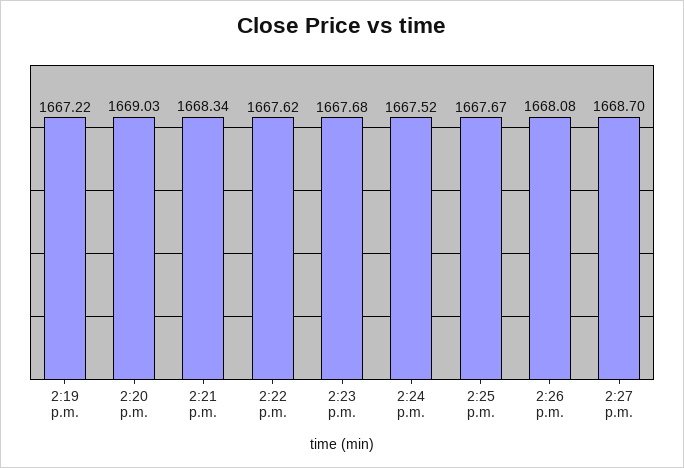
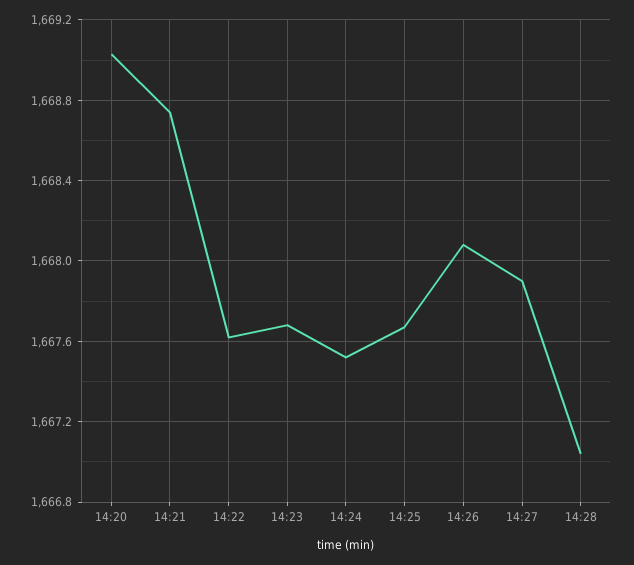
2:19 p.m.: 1667.22 -> none
2:21 p.m.: 1668.34 -> 1668.75
2:27 p.m.: 1668.7 -> 1667.9
14:28: none -> 1667.05

